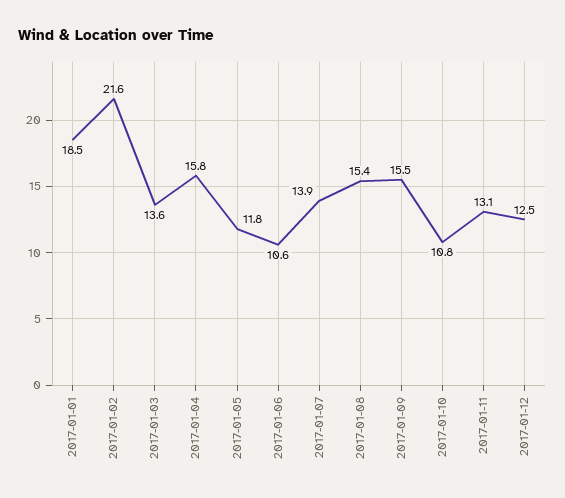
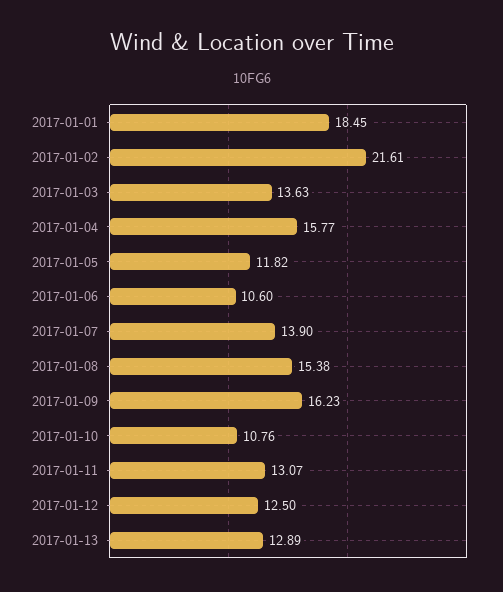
2017-01-09: 15.5 -> 16.23
2017-01-13: none -> 12.89

